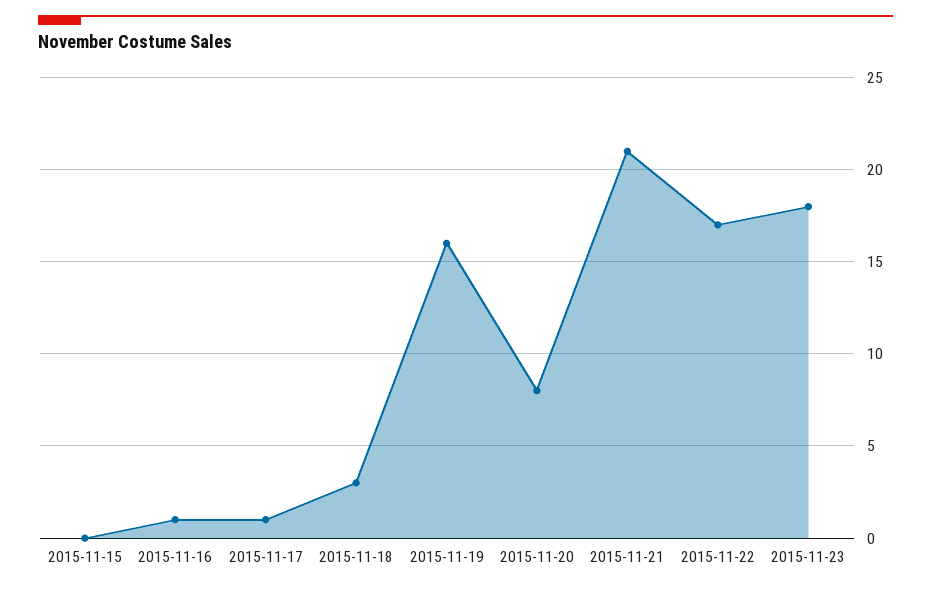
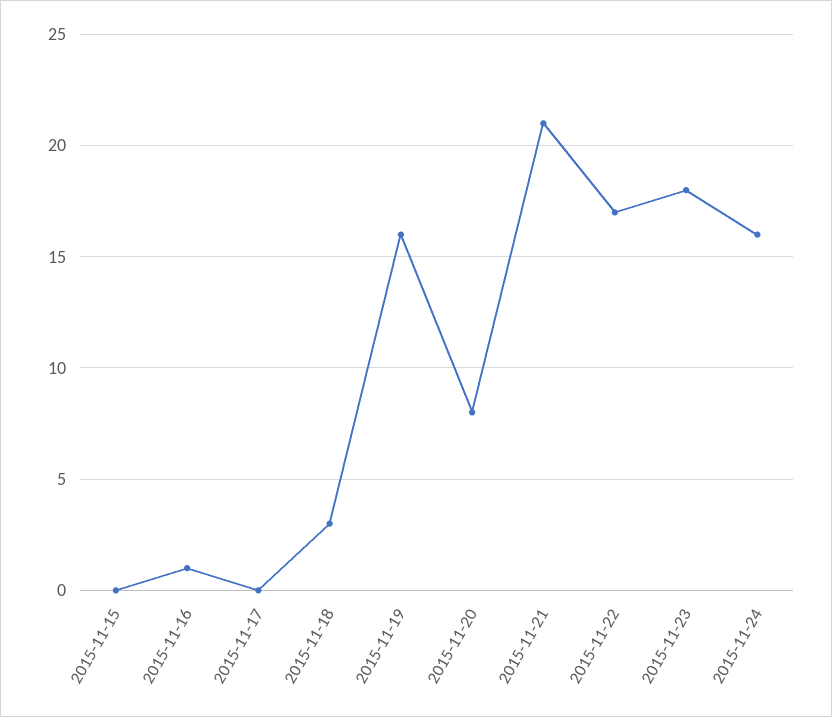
2015-11-17: 1 -> 0
2015-11-24: none -> 16

